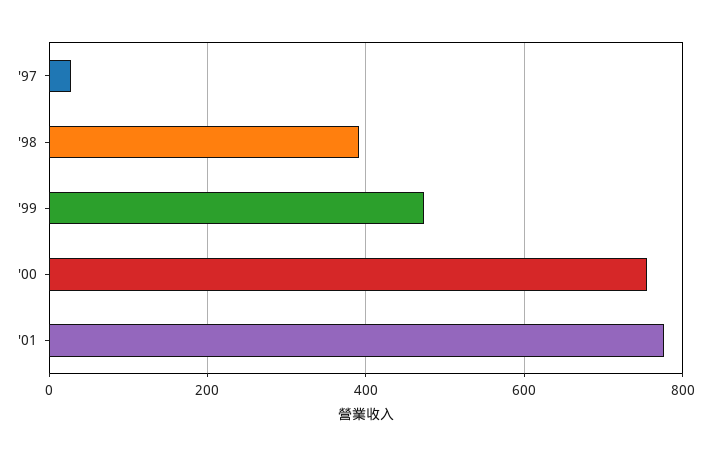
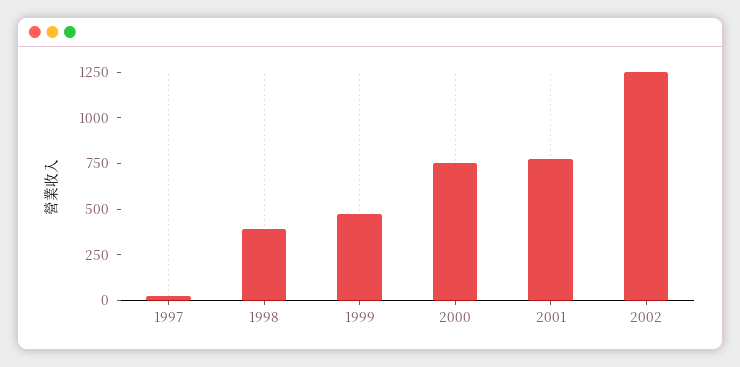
2002: none -> 1250

